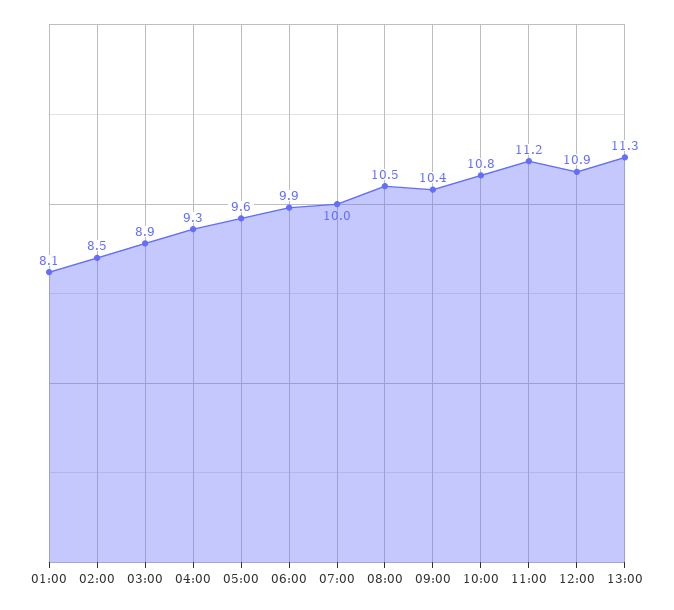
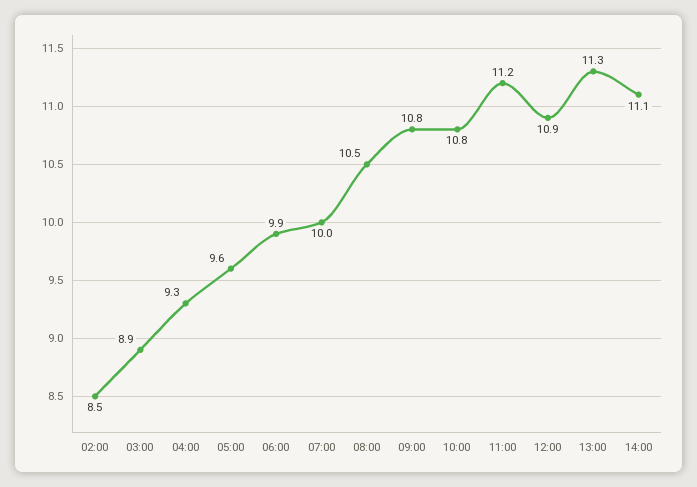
01:00: 8.1 -> none
09:00: 10.4 -> 10.8
14:00: none -> 11.1

